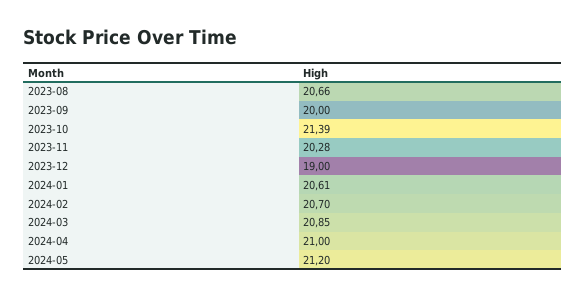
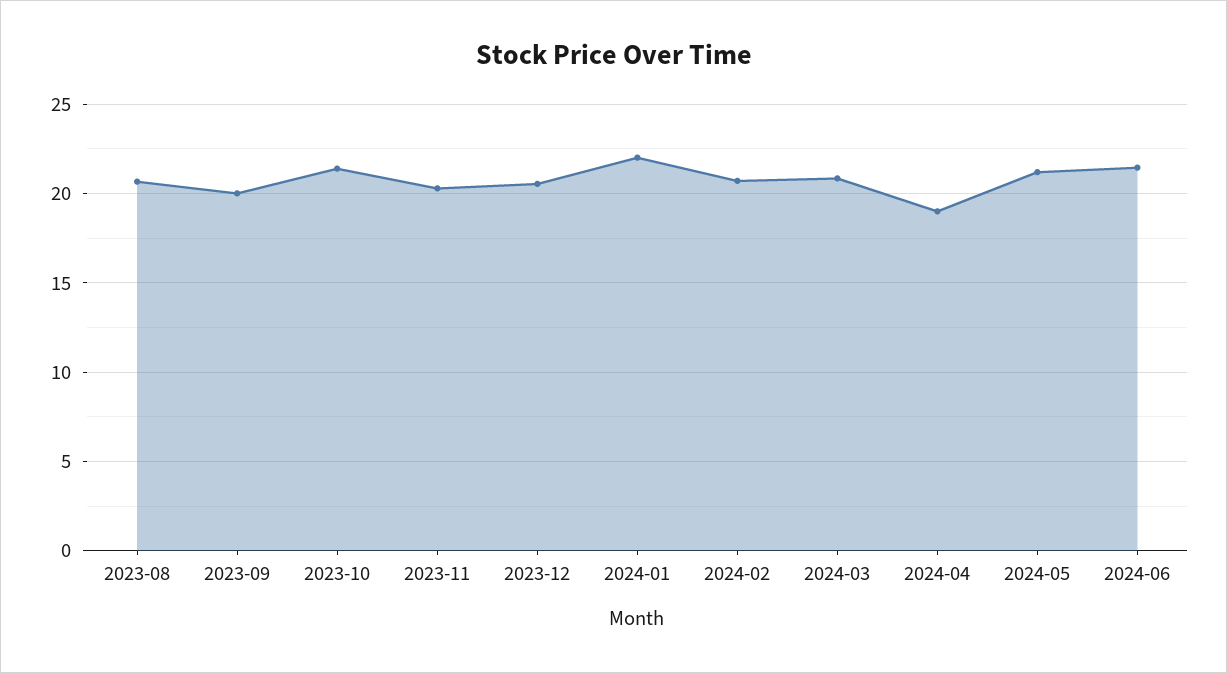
2023-12: 19 -> 20.5
2024-01: 20.61 -> 22
2024-04: 21 -> 19
2024-06: none -> 21.5

